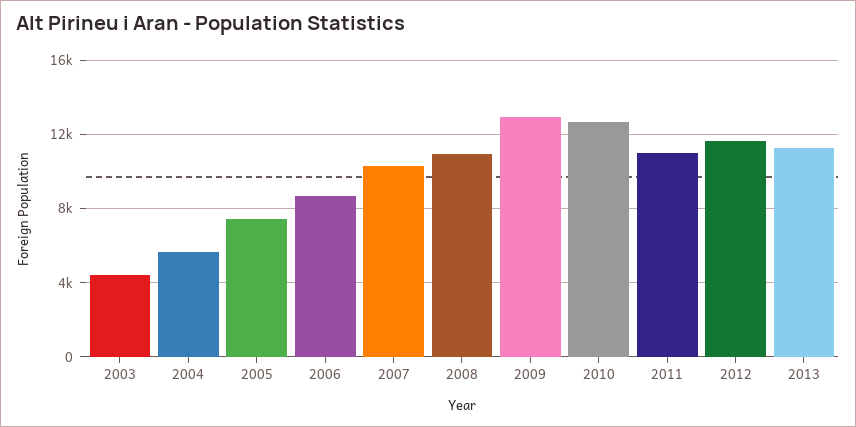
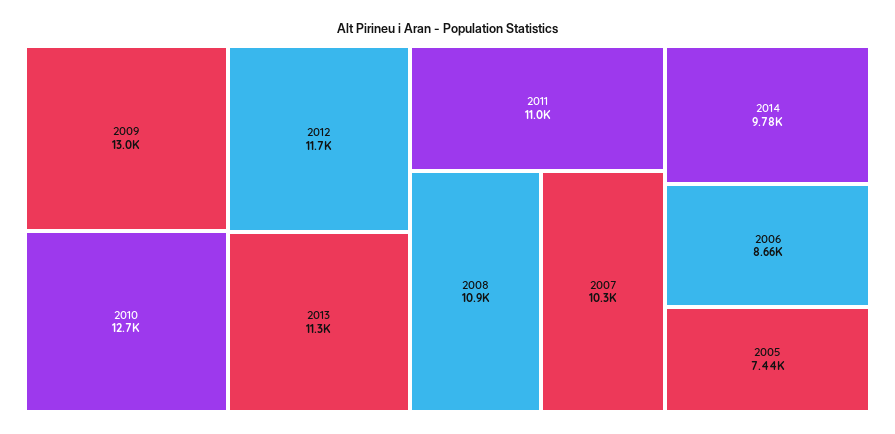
2003: 4500 -> none
2004: 5500 -> none
2014: none -> 9780

